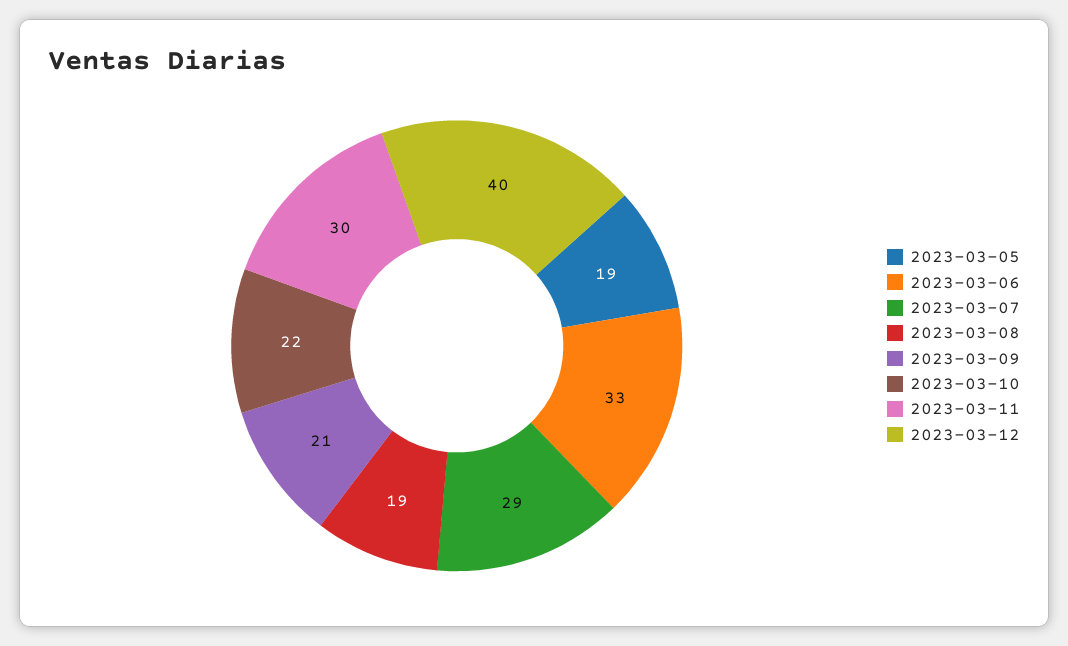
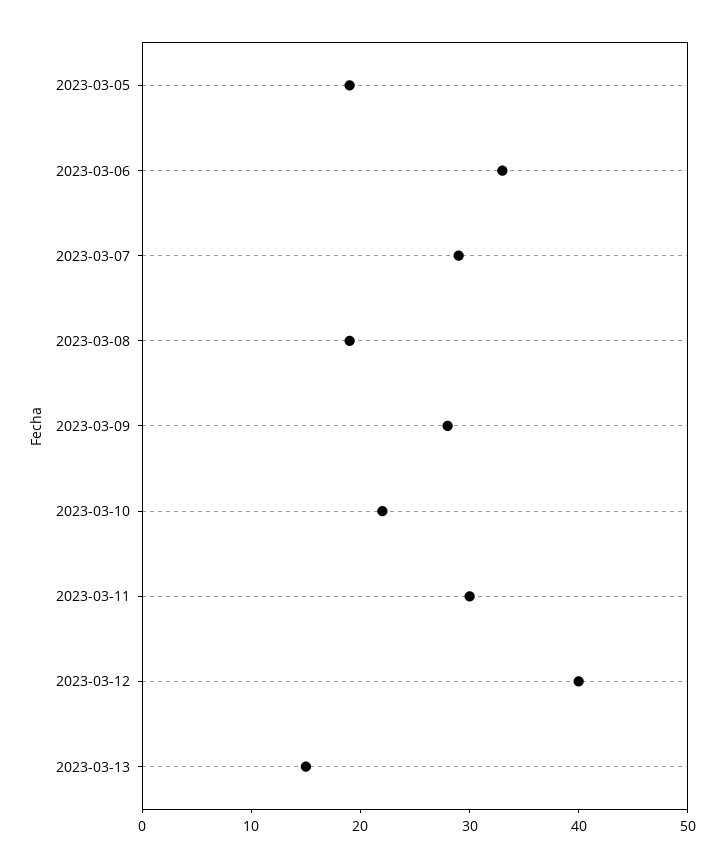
2023-03-09: 21 -> 28
2023-03-13: none -> 15

